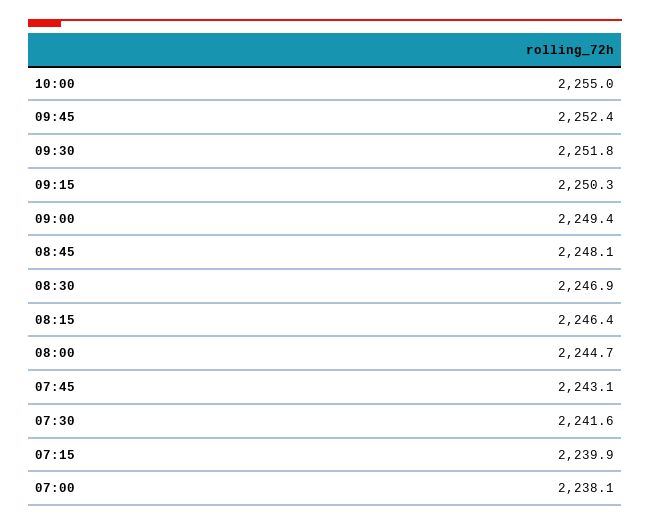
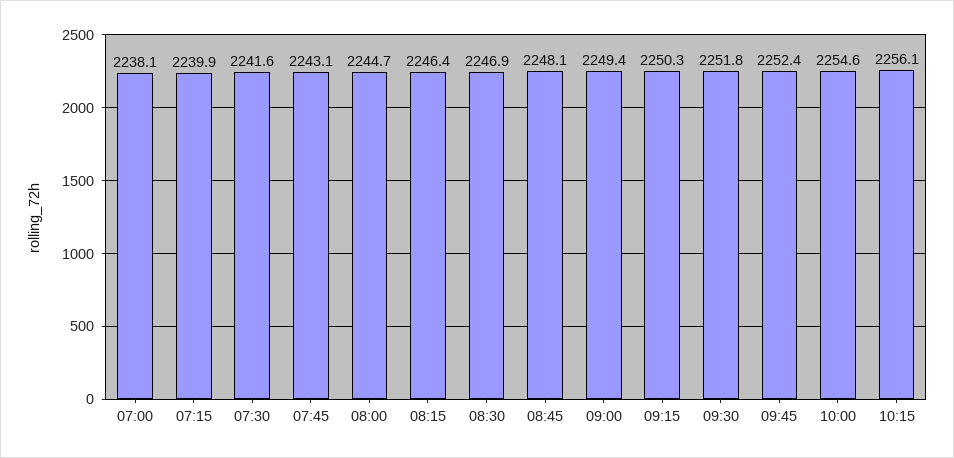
10:00: 2255 -> 2254.6
10:15: none -> 2256.1

